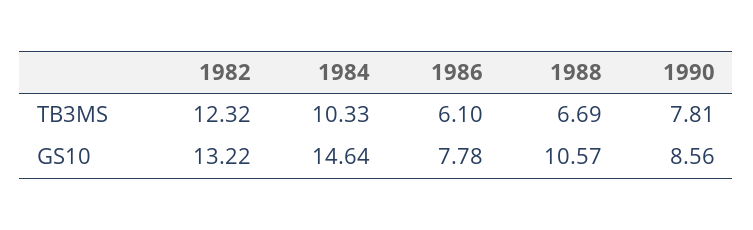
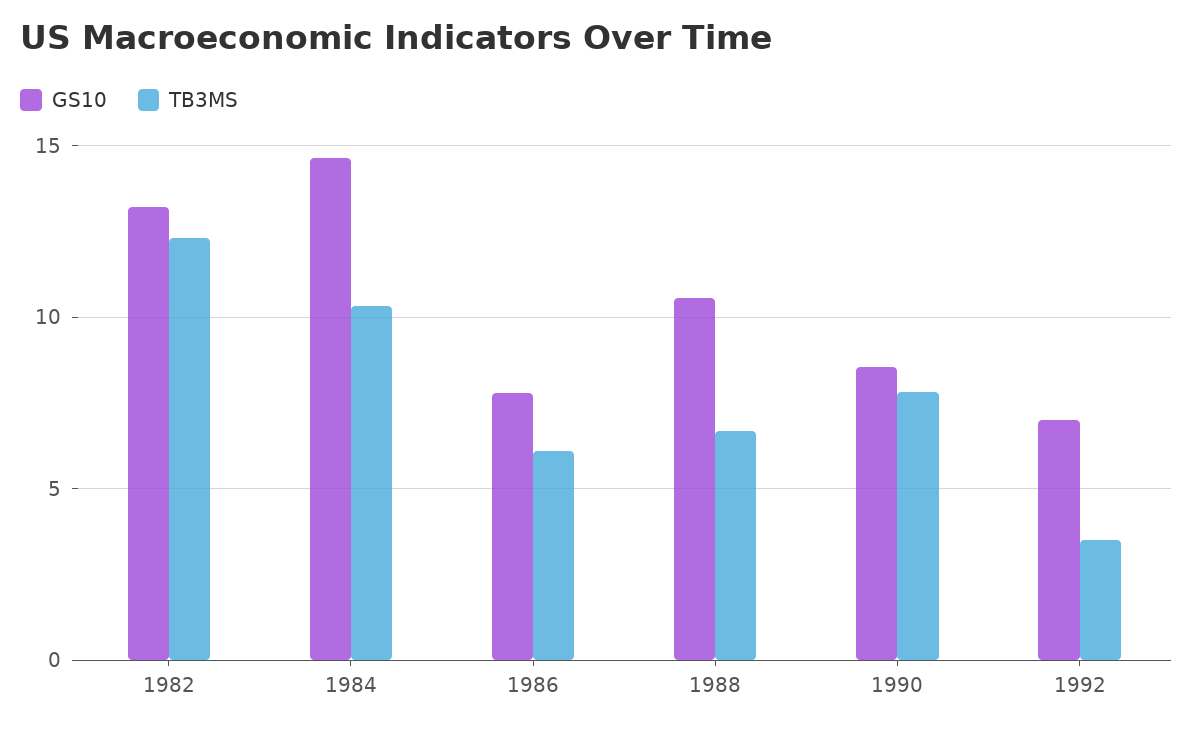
GS10, 1992: none -> 7
TB3MS, 1992: none -> 3.5

